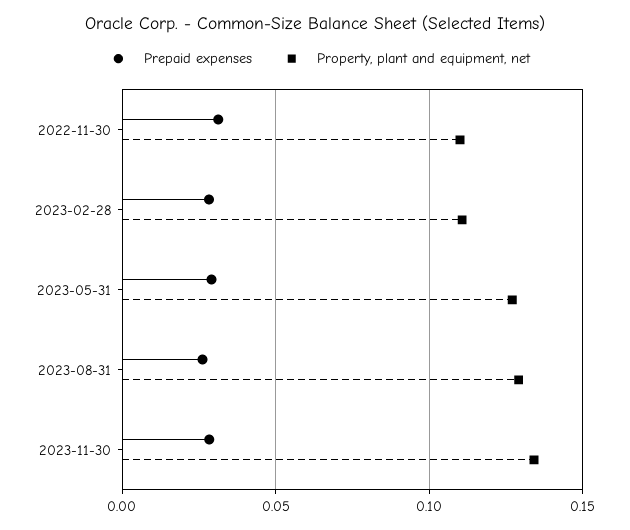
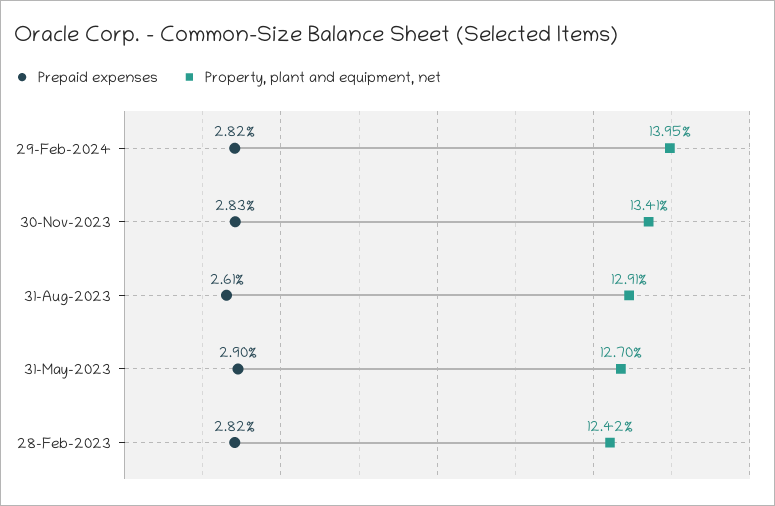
Prepaid expenses, 2022-11-30: 0.03 -> none
Property, plant and equipment, net, 2022-11-30: 0.11 -> none
Property, plant and equipment, net, 2023-02-28: 0.11 -> 0.1242
Prepaid expenses, 29-Feb-2024: none -> 0.0282
Property, plant and equipment, net, 29-Feb-2024: none -> 0.1395

